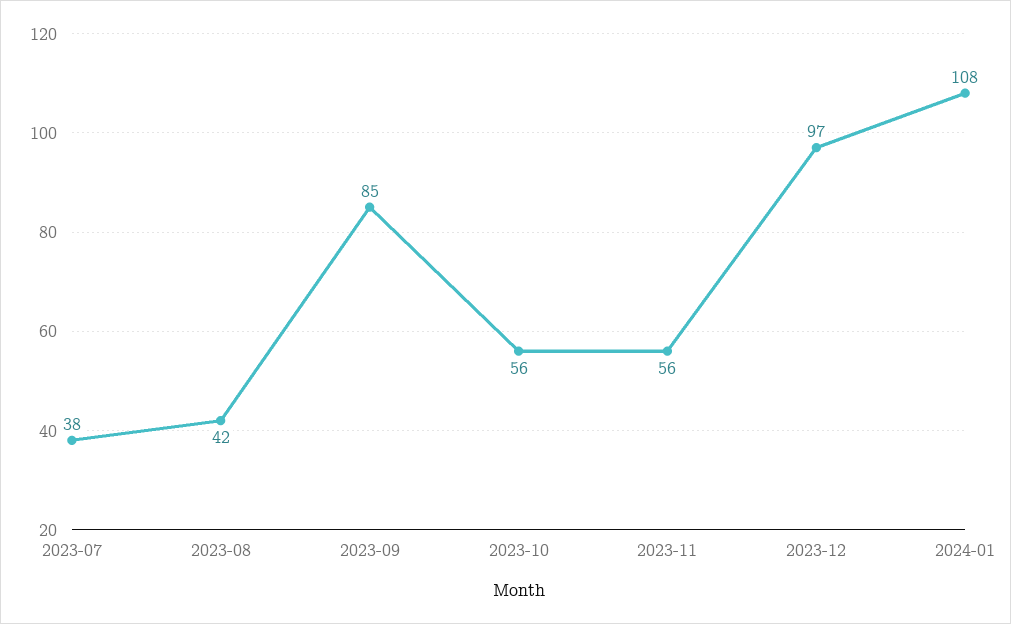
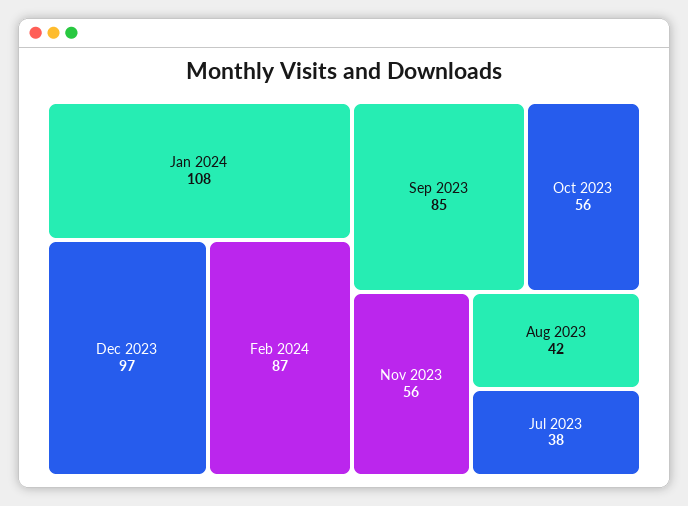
Feb 2024: none -> 87

